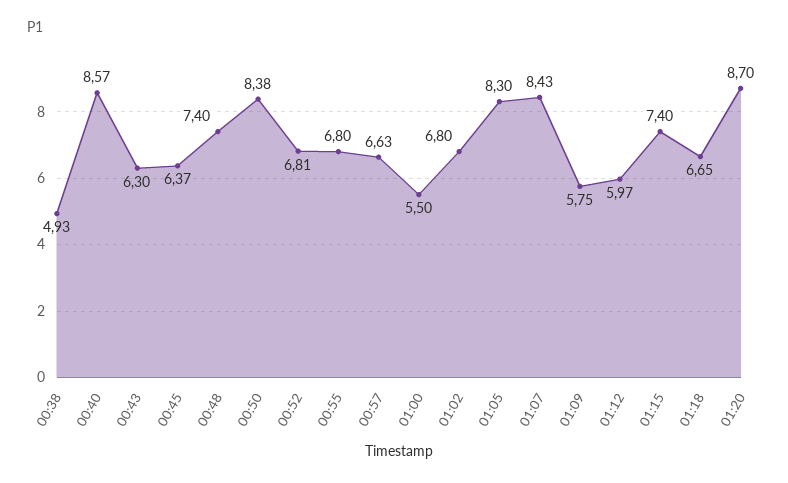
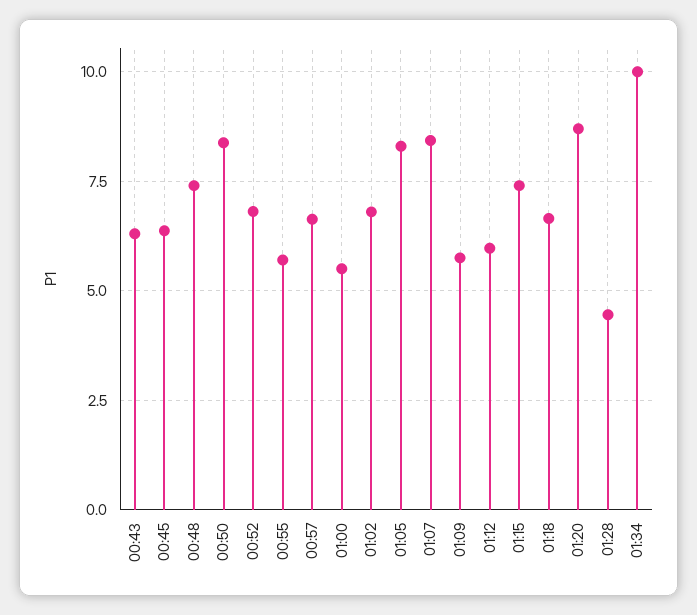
00:38: 4.93 -> none
00:40: 8.57 -> none
00:55: 6.8 -> 5.75
01:28: none -> 4.5
01:34: none -> 10

